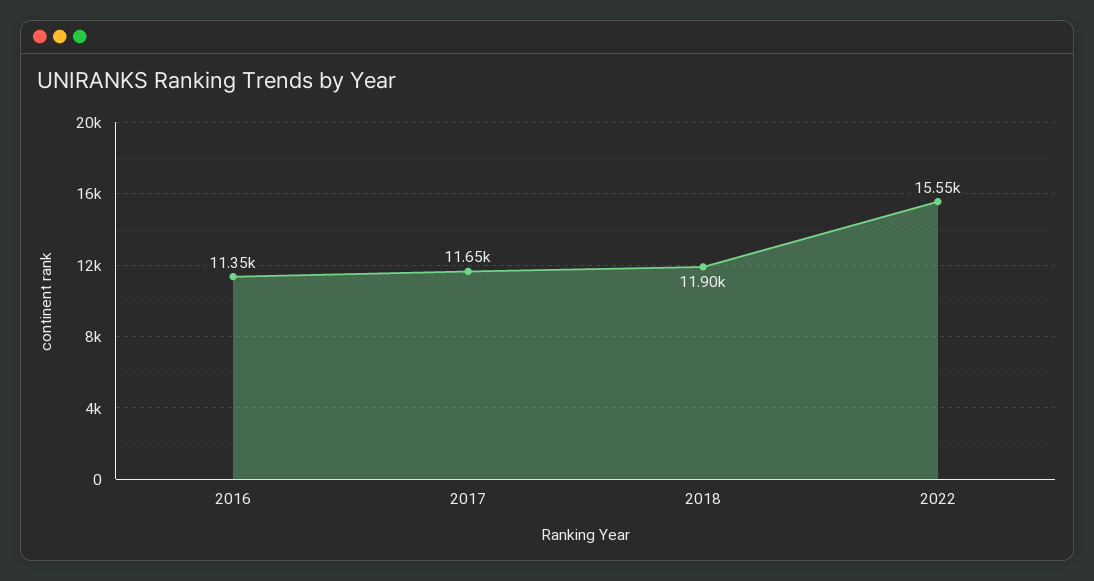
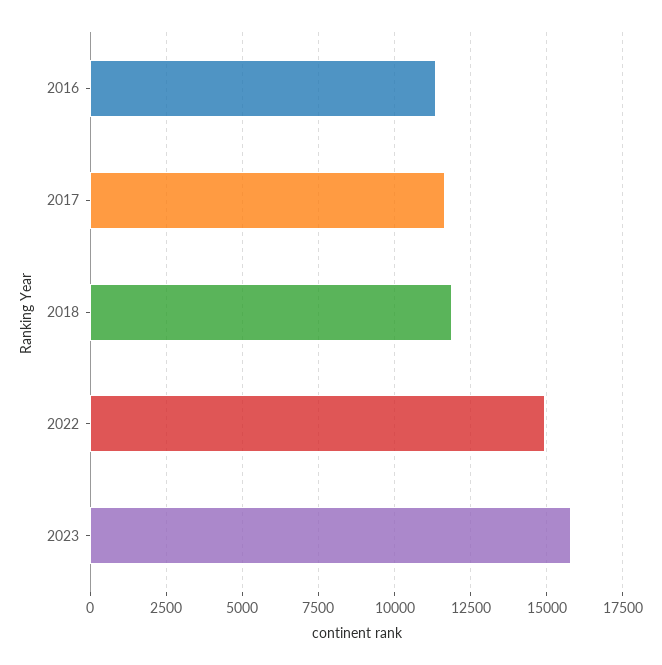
2022: 15550 -> 15000
2023: none -> 15750

